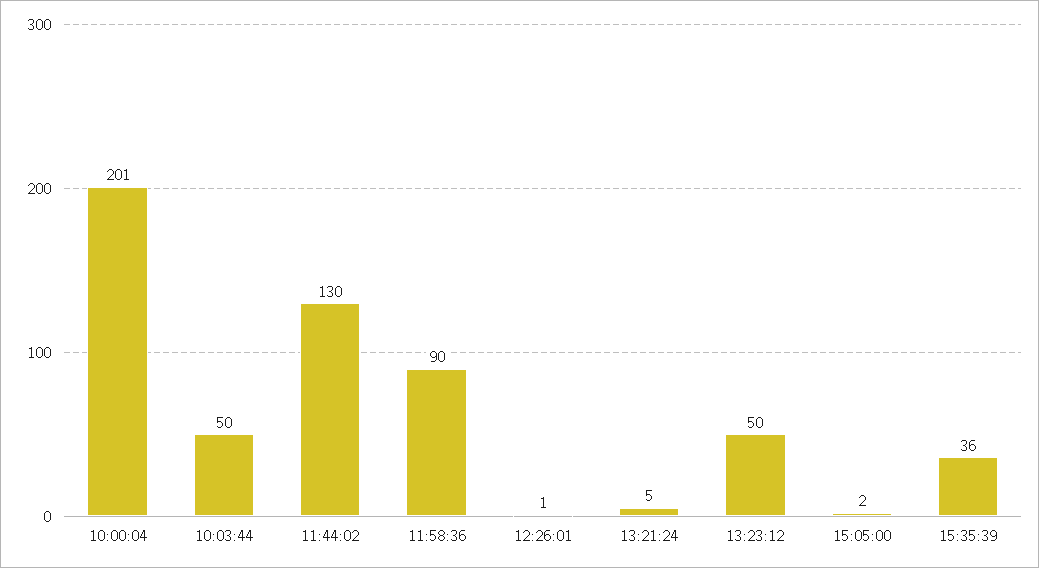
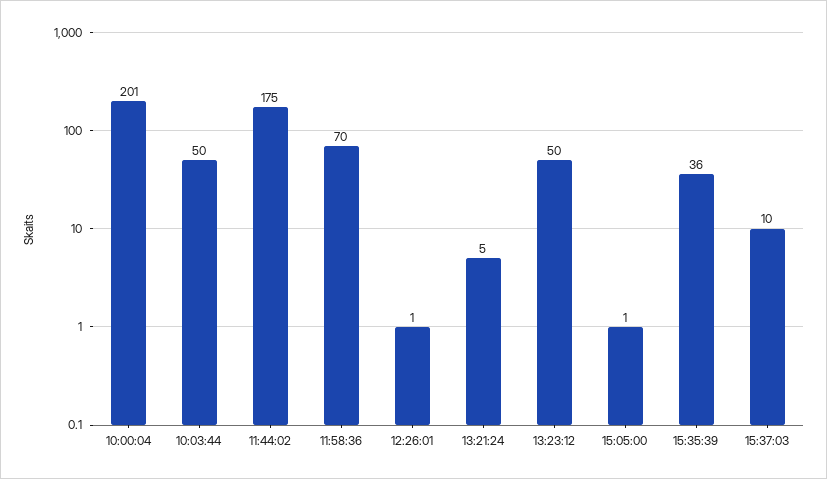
11:44:02: 130 -> 175
11:58:36: 90 -> 70
15:05:00: 2 -> 1
15:37:03: none -> 10

